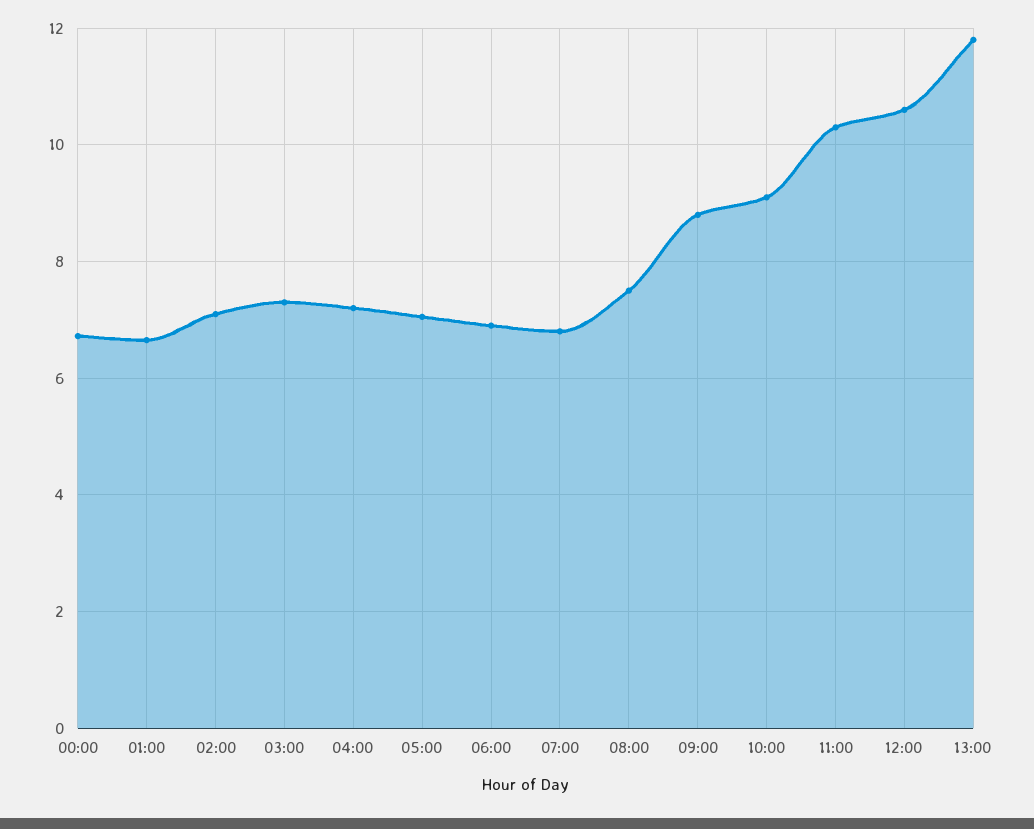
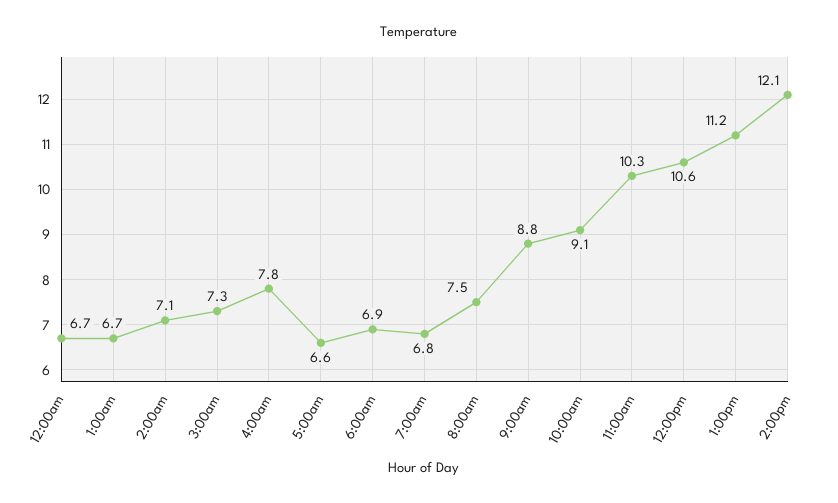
04:00: 7.2 -> 7.8
05:00: 7 -> 6.6
13:00: 11.8 -> 11.2
2:00pm: none -> 12.1

